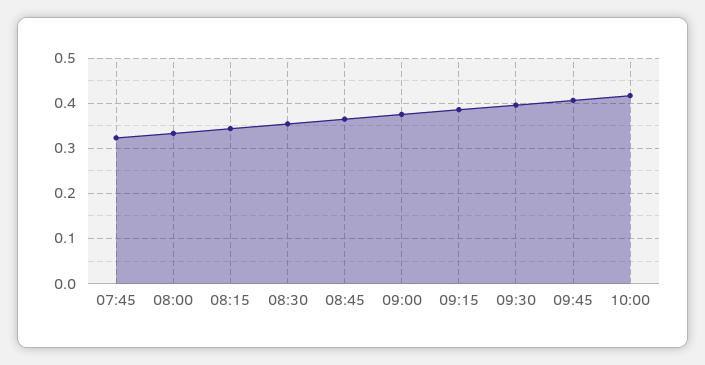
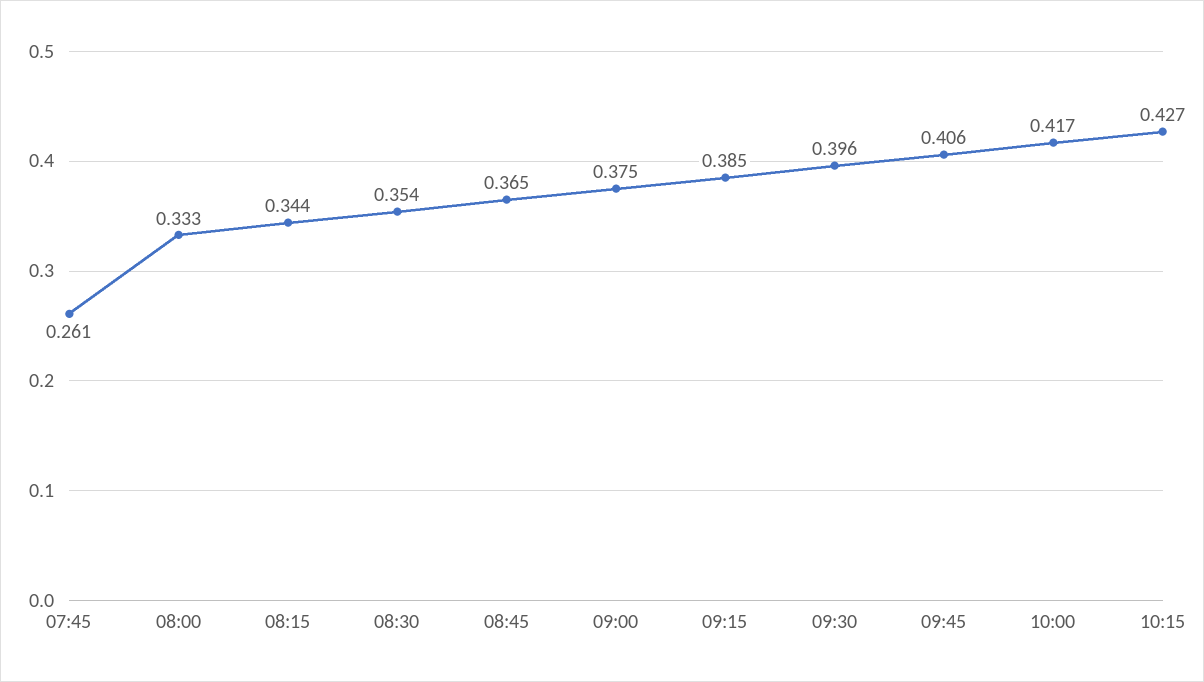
07:45: 0.32 -> 0.261
10:15: none -> 0.427

